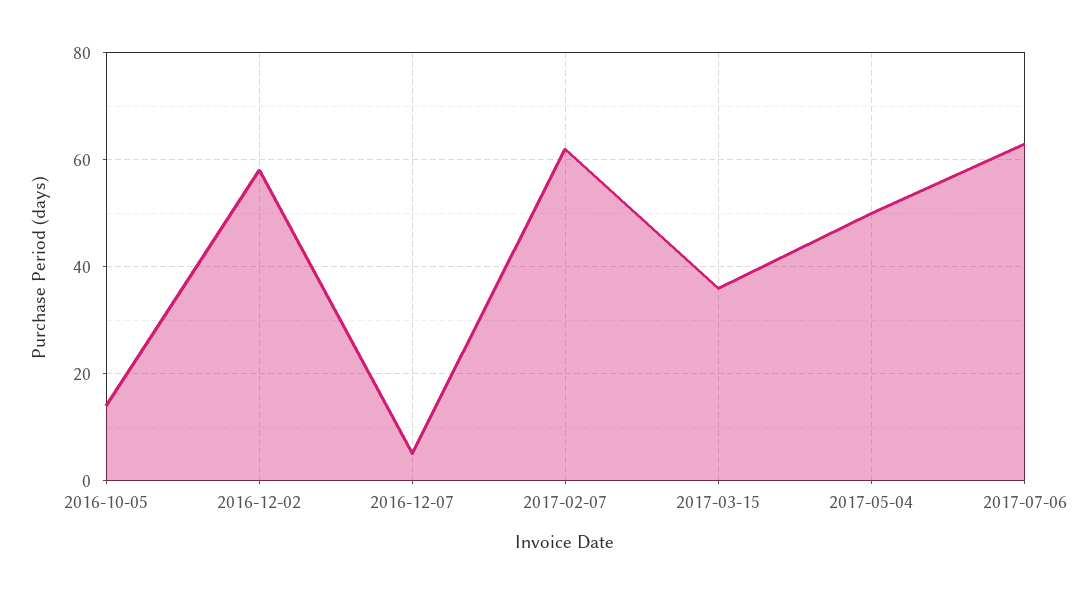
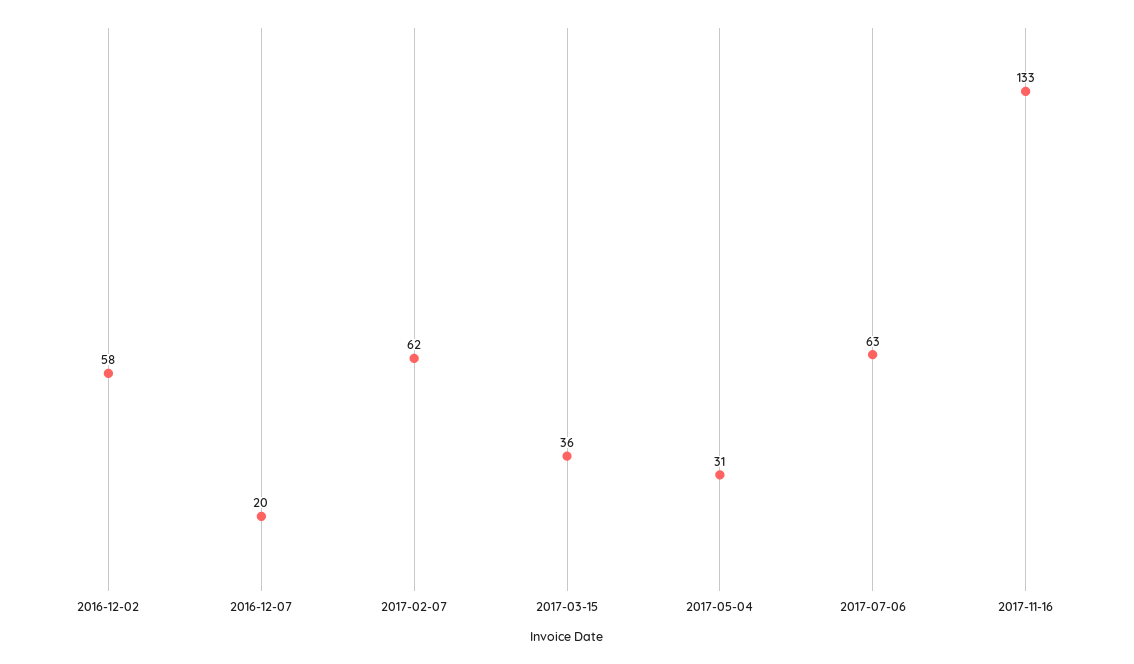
2016-10-05: 15 -> none
2016-12-07: 5 -> 20
2017-05-04: 50 -> 31
2017-11-16: none -> 133

